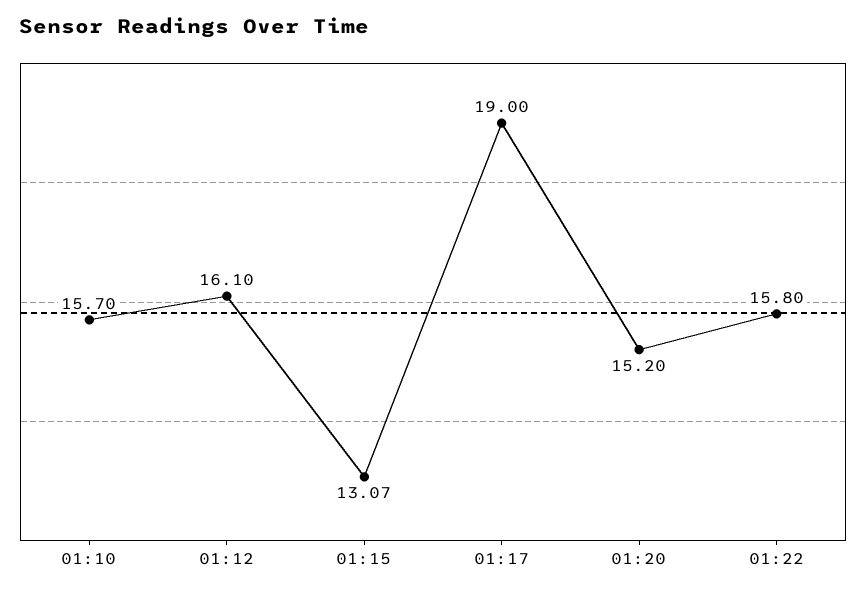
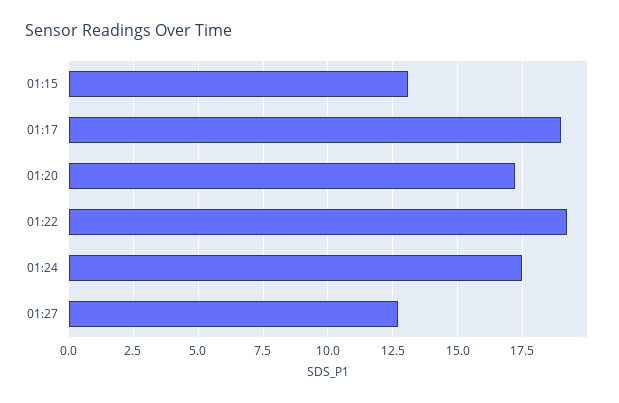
01:10: 15.7 -> none
01:12: 16.1 -> none
01:20: 15.2 -> 17.25
01:22: 15.8 -> 19.25
01:24: none -> 17.5
01:27: none -> 12.75

